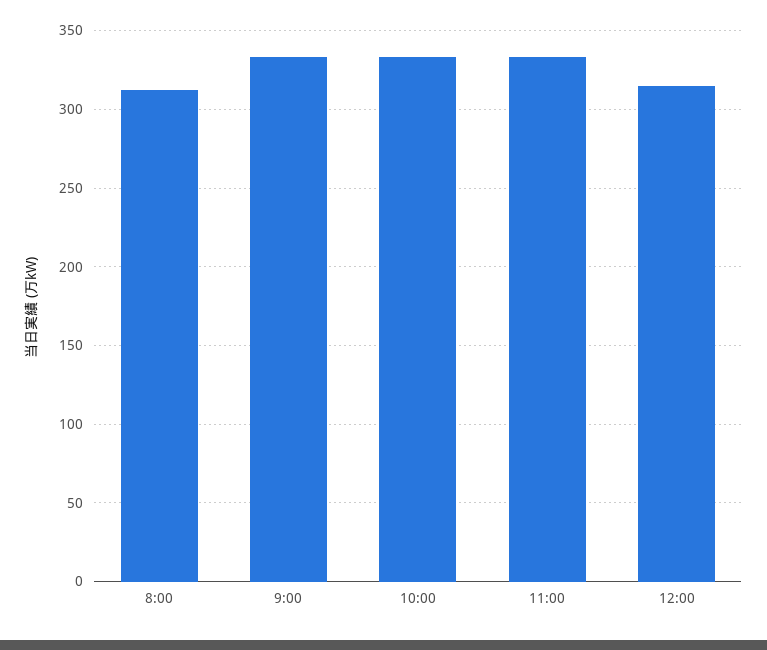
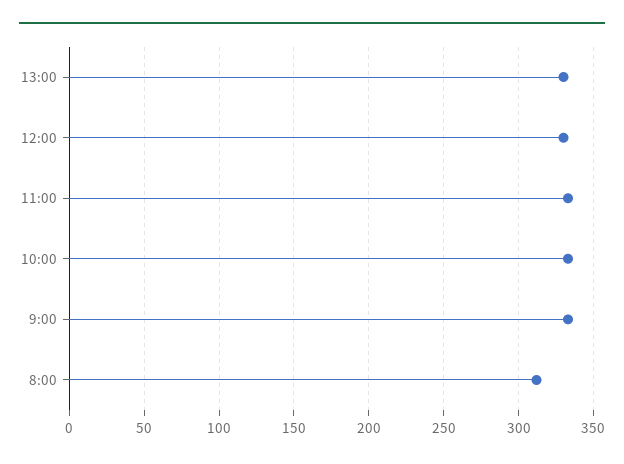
12:00: 315 -> 330
13:00: none -> 330

